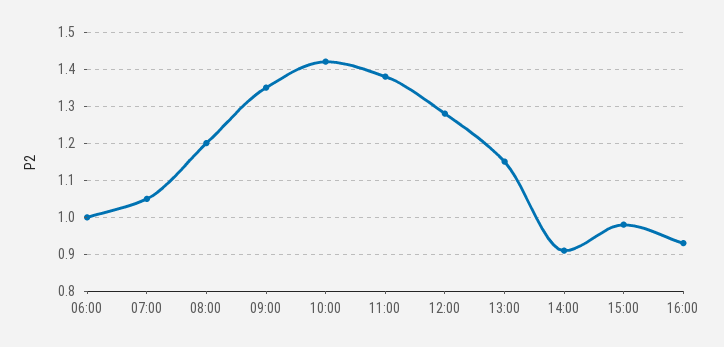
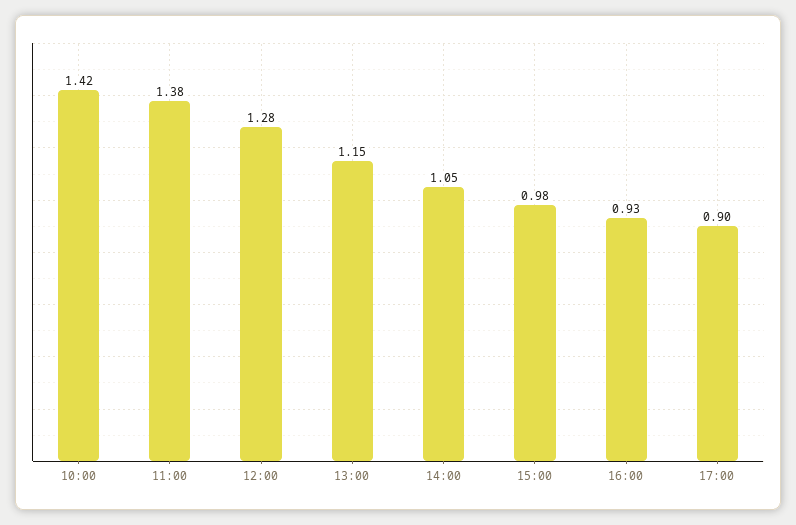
06:00: 1 -> none
07:00: 1.05 -> none
08:00: 1.2 -> none
09:00: 1.35 -> none
14:00: 0.9 -> 1.05
17:00: none -> 0.9

